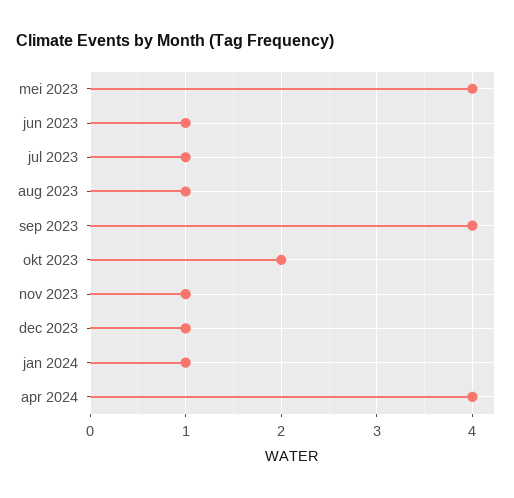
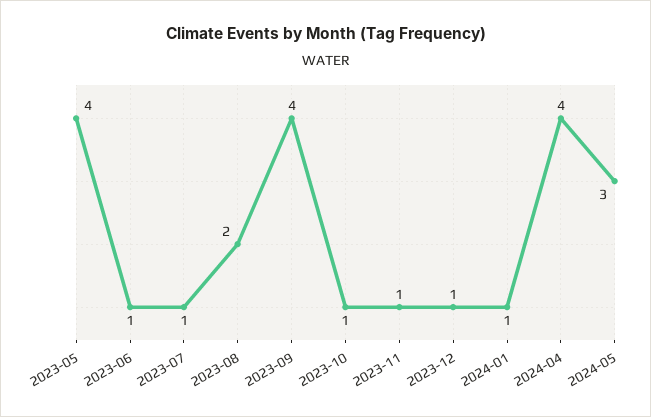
aug 2023: 1 -> 2
okt 2023: 2 -> 1
2024-05: none -> 3

